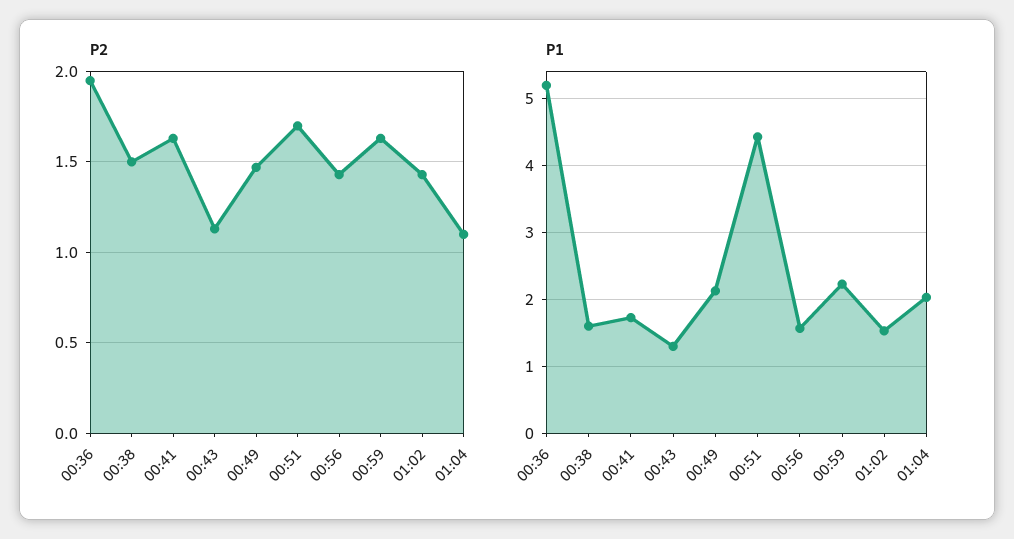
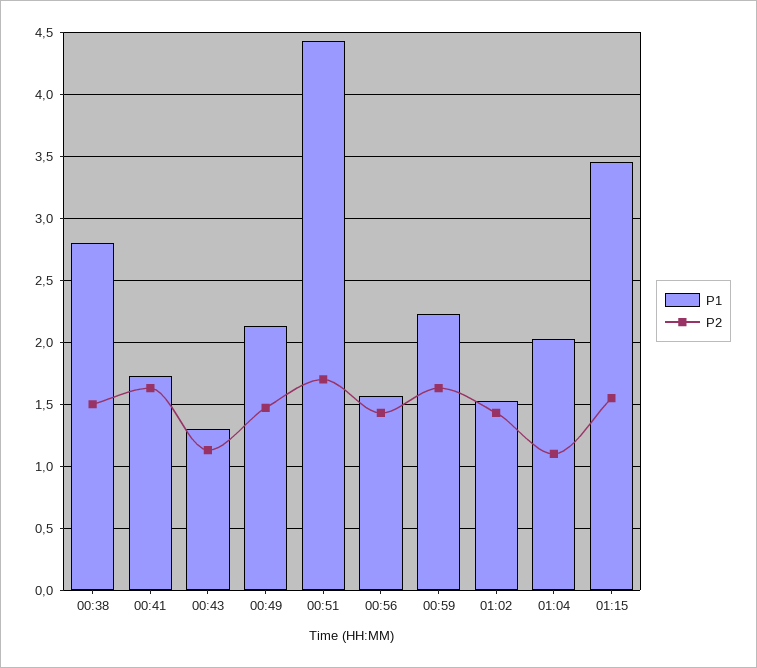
P2, 00:36: 1.95 -> none
P1, 00:36: 5.2 -> none
P1, 00:38: 1.6 -> 2.8
P1, 01:15: none -> 3.45
P2, 01:15: none -> 1.55

